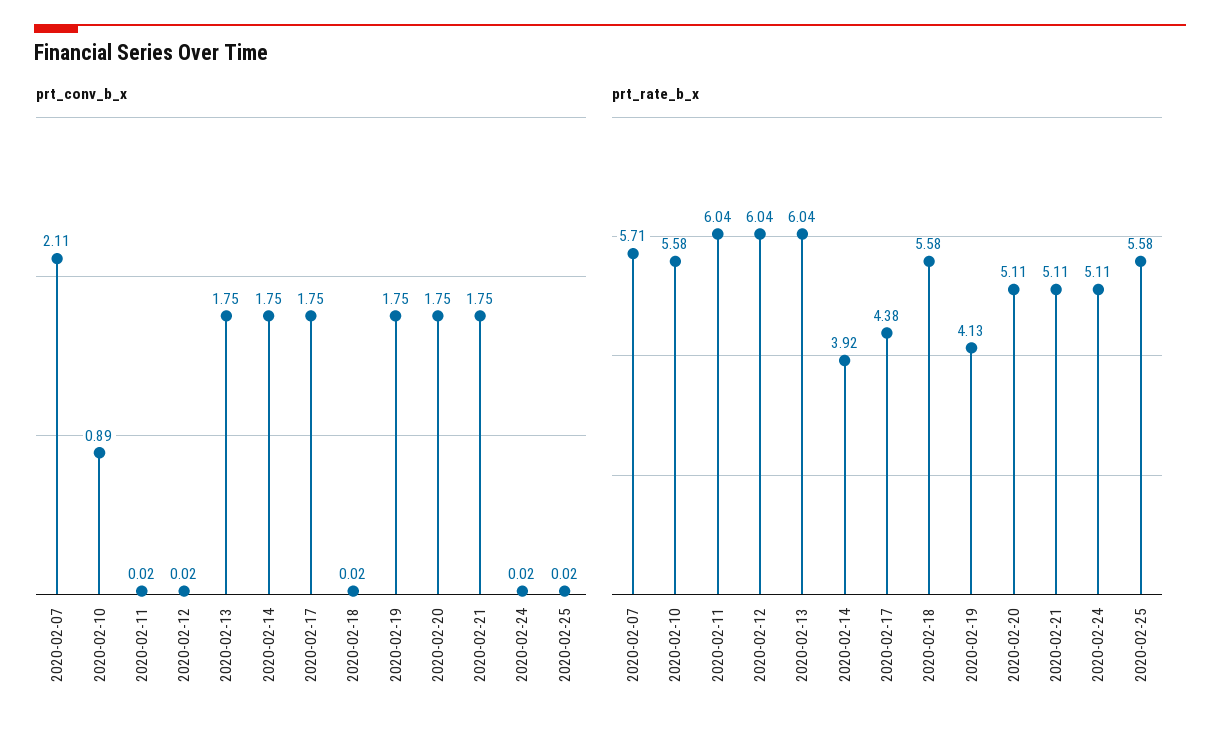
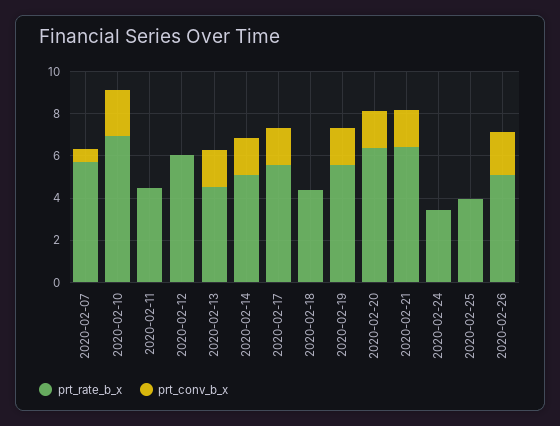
prt_conv_b_x, 2020-02-07: 2.11 -> 0.5
prt_conv_b_x, 2020-02-10: 0.89 -> 2
prt_rate_b_x, 2020-02-10: 5.58 -> 7
prt_rate_b_x, 2020-02-11: 6.04 -> 4.5
prt_rate_b_x, 2020-02-13: 6.04 -> 4.5
prt_rate_b_x, 2020-02-14: 3.92 -> 5
prt_rate_b_x, 2020-02-17: 4.38 -> 5.5
prt_rate_b_x, 2020-02-18: 5.58 -> 4.5
prt_rate_b_x, 2020-02-19: 4.13 -> 5.5
prt_rate_b_x, 2020-02-20: 5.11 -> 6.5
prt_rate_b_x, 2020-02-21: 5.11 -> 6.5
prt_rate_b_x, 2020-02-24: 5.11 -> 3.5
prt_rate_b_x, 2020-02-25: 5.58 -> 4
prt_rate_b_x, 2020-02-26: none -> 5
prt_conv_b_x, 2020-02-26: none -> 2

